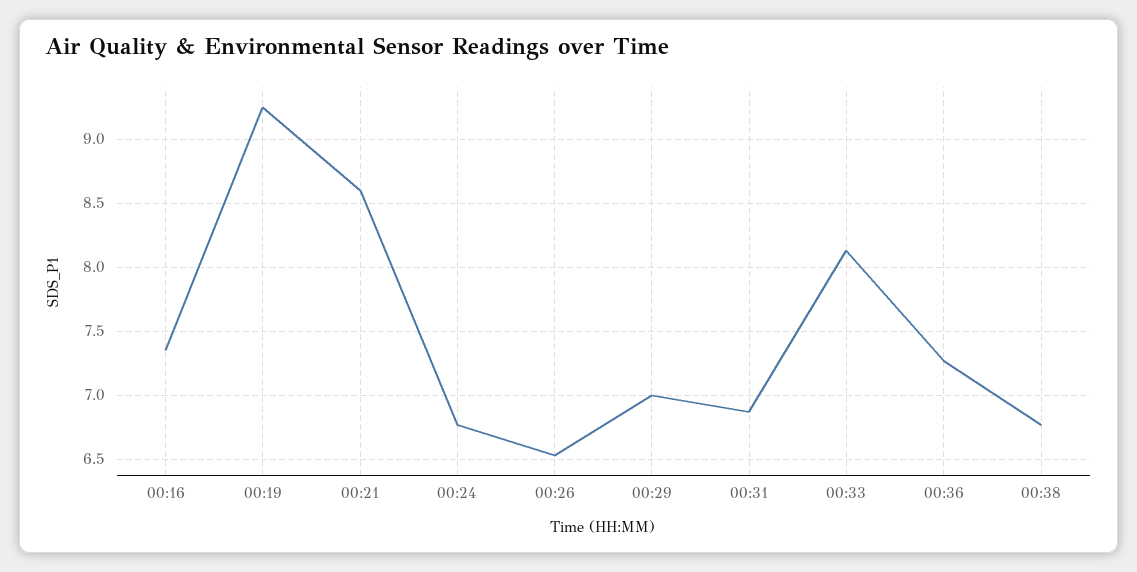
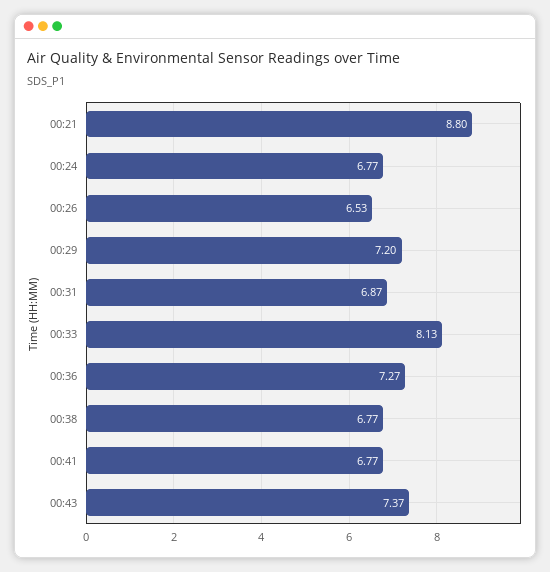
00:16: 7.35 -> none
00:19: 9.25 -> none
00:21: 8.6 -> 8.8
00:29: 7 -> 7.2
00:41: none -> 6.77
00:43: none -> 7.37

